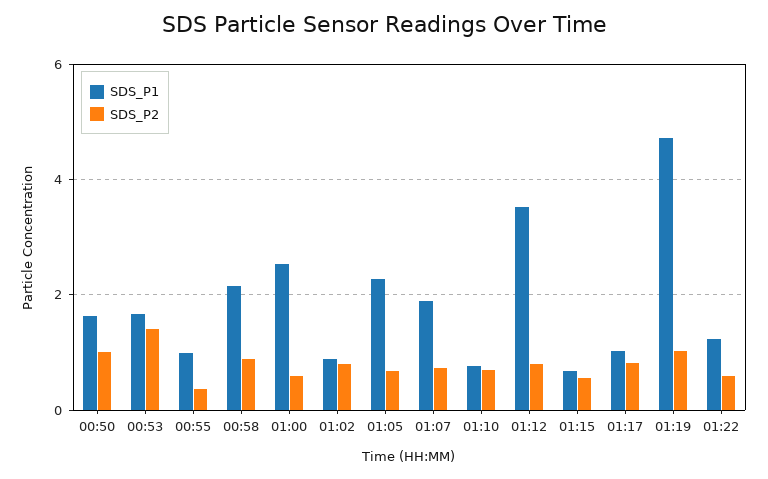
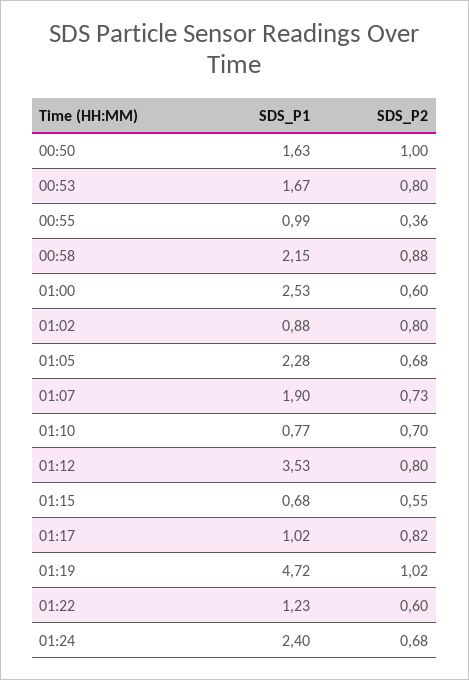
SDS_P2, 00:53: 1.4 -> 0.8
SDS_P1, 01:24: none -> 2.4
SDS_P2, 01:24: none -> 0.68

